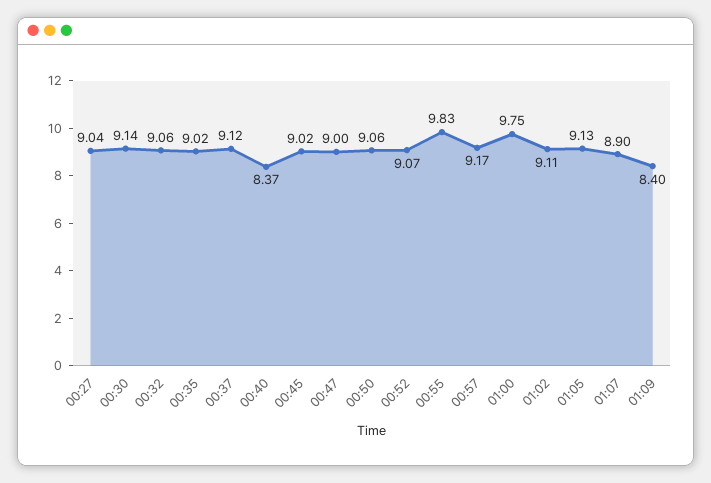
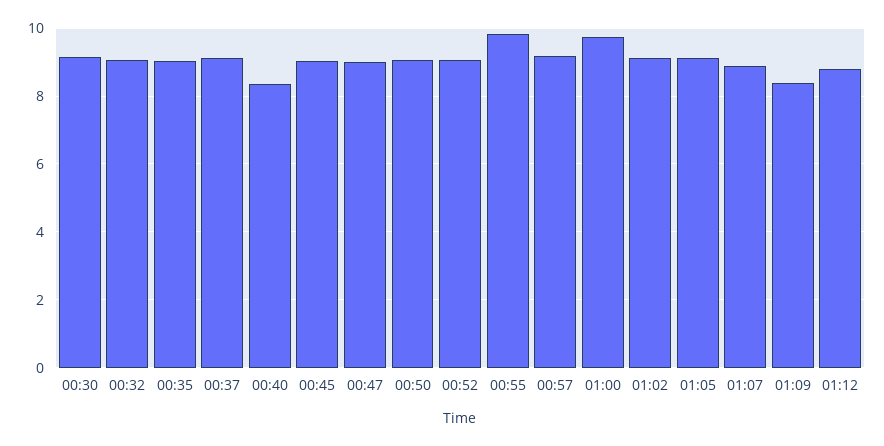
00:27: 9.04 -> none
01:12: none -> 8.8

